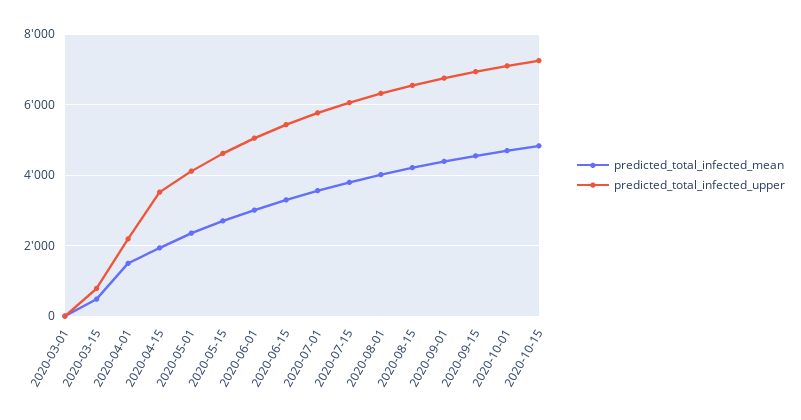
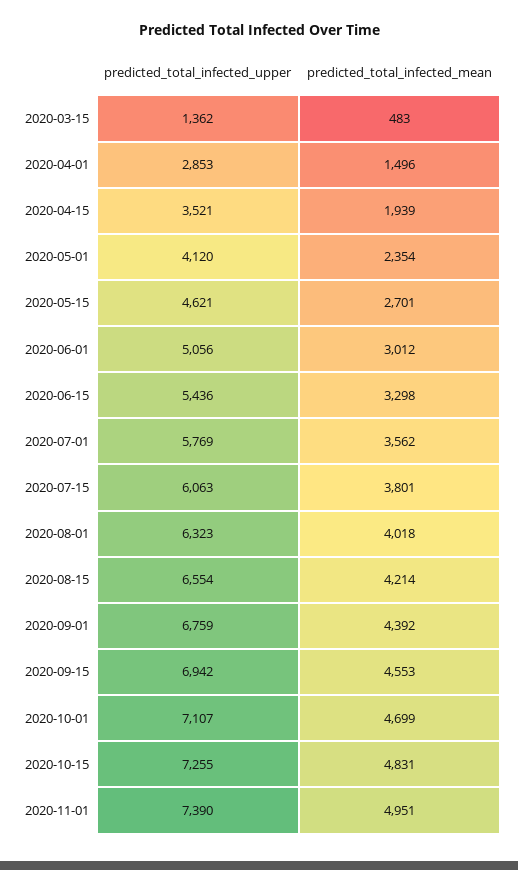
predicted_total_infected_mean, 2020-03-01: 0 -> none
predicted_total_infected_upper, 2020-03-01: 0 -> none
predicted_total_infected_upper, 2020-03-15: 800 -> 1362
predicted_total_infected_upper, 2020-04-01: 2200 -> 2853
predicted_total_infected_upper, 2020-11-01: none -> 7390
predicted_total_infected_mean, 2020-11-01: none -> 4951

